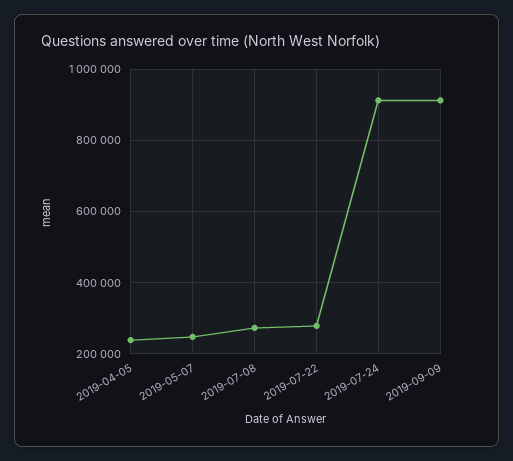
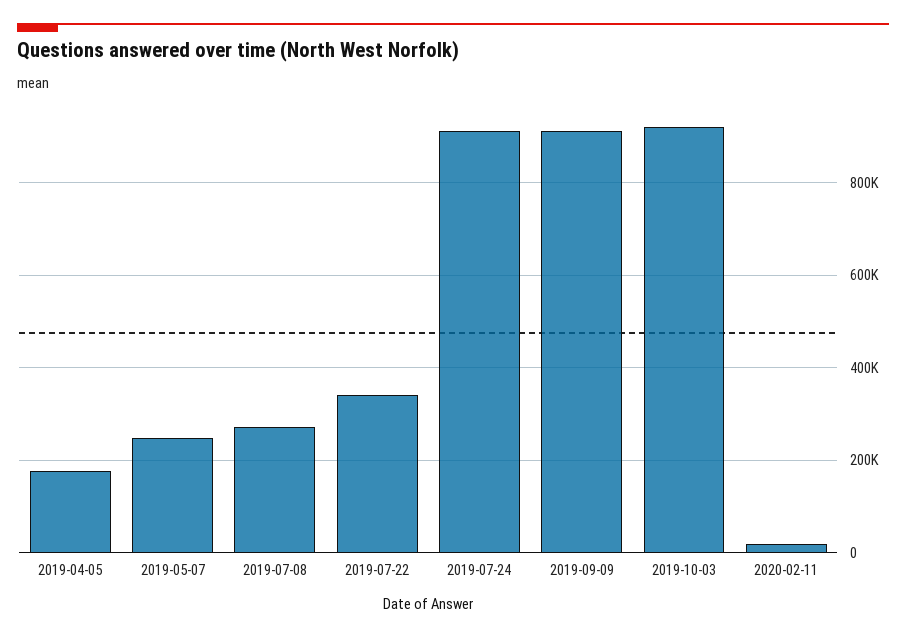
2019-04-05: 240000 -> 180000
2019-07-22: 280000 -> 340000
2019-10-03: none -> 920000
2020-02-11: none -> 20000

